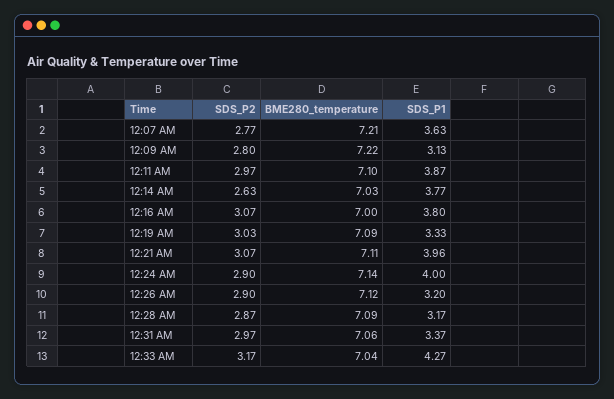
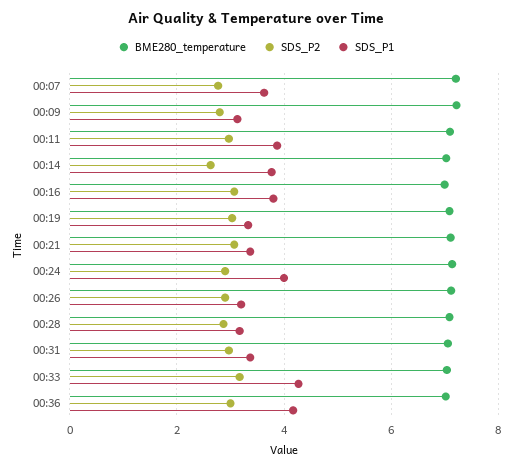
SDS_P1, 12:21 AM: 3.96 -> 3.4
BME280_temperature, 00:36: none -> 7
SDS_P2, 00:36: none -> 3
SDS_P1, 00:36: none -> 4.2

